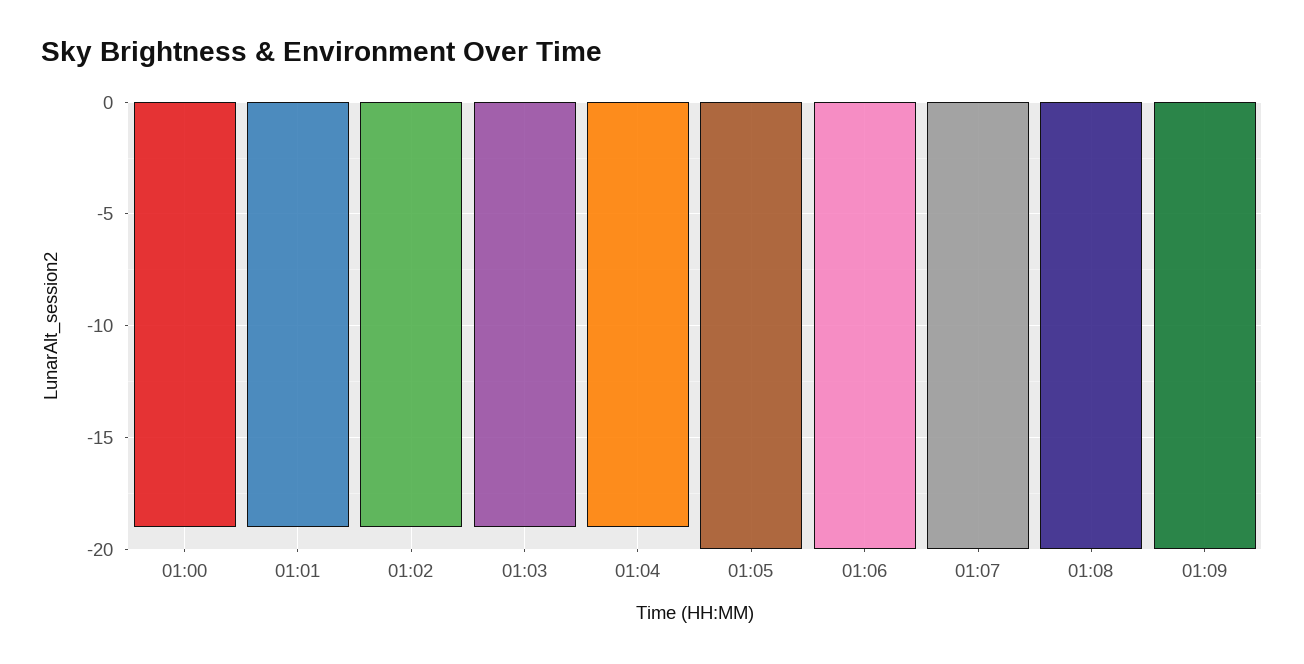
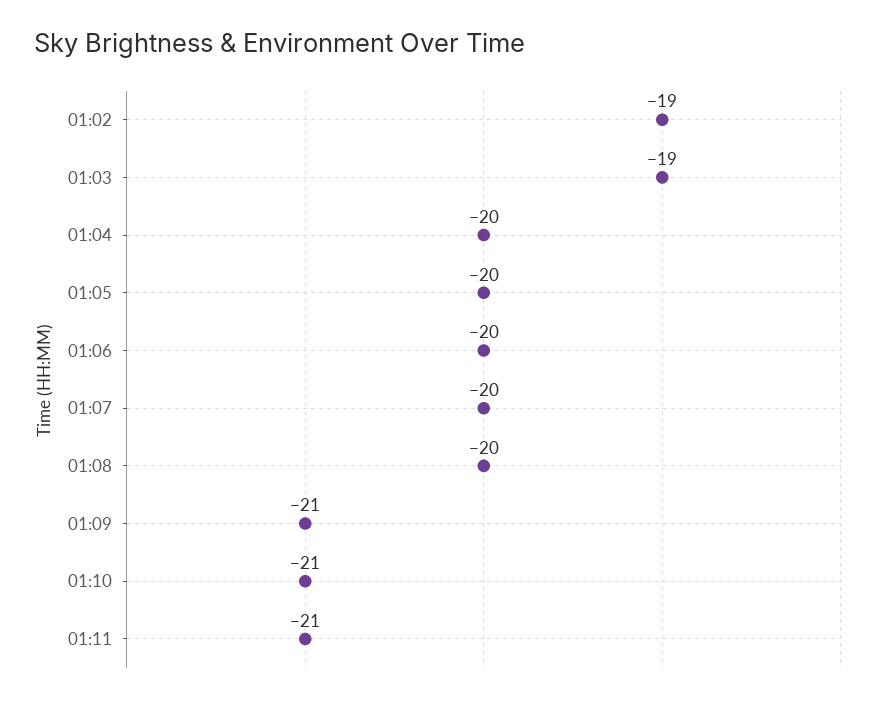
01:00: -19 -> none
01:01: -19 -> none
01:04: -19 -> -20
01:09: -20 -> -21
01:10: none -> -21
01:11: none -> -21

